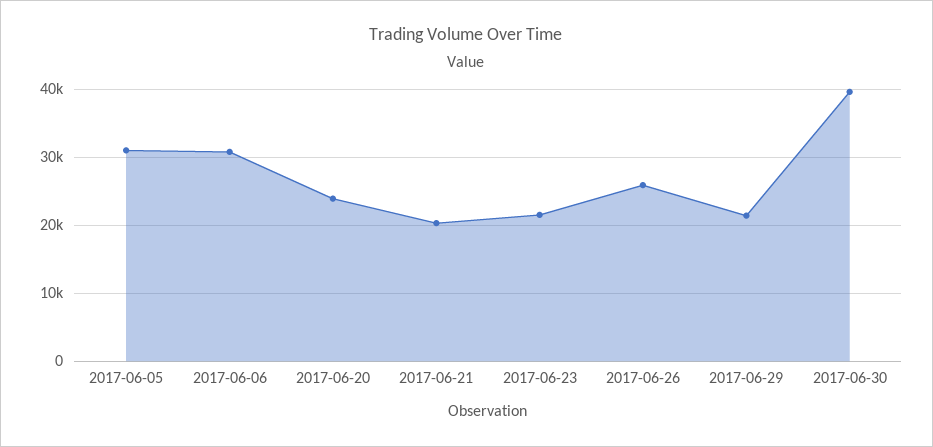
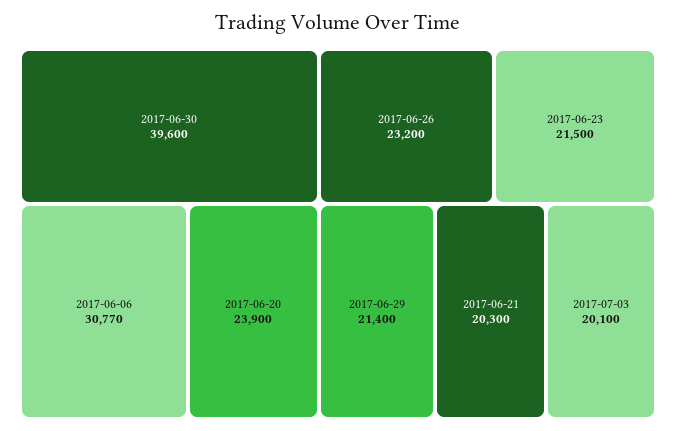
2017-06-05: 31000 -> none
2017-06-26: 26000 -> 23200
2017-07-03: none -> 20100

